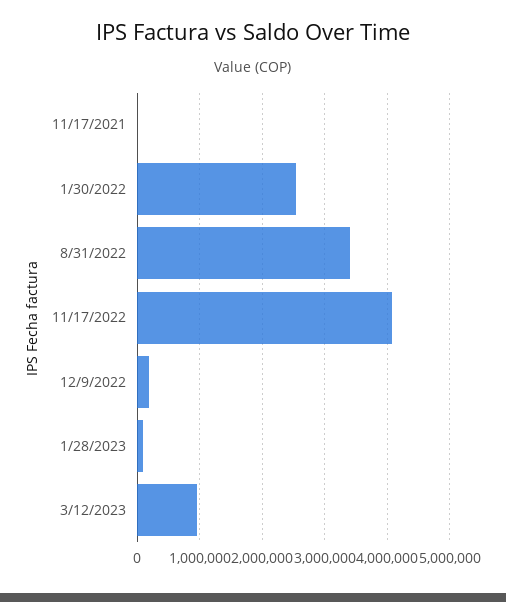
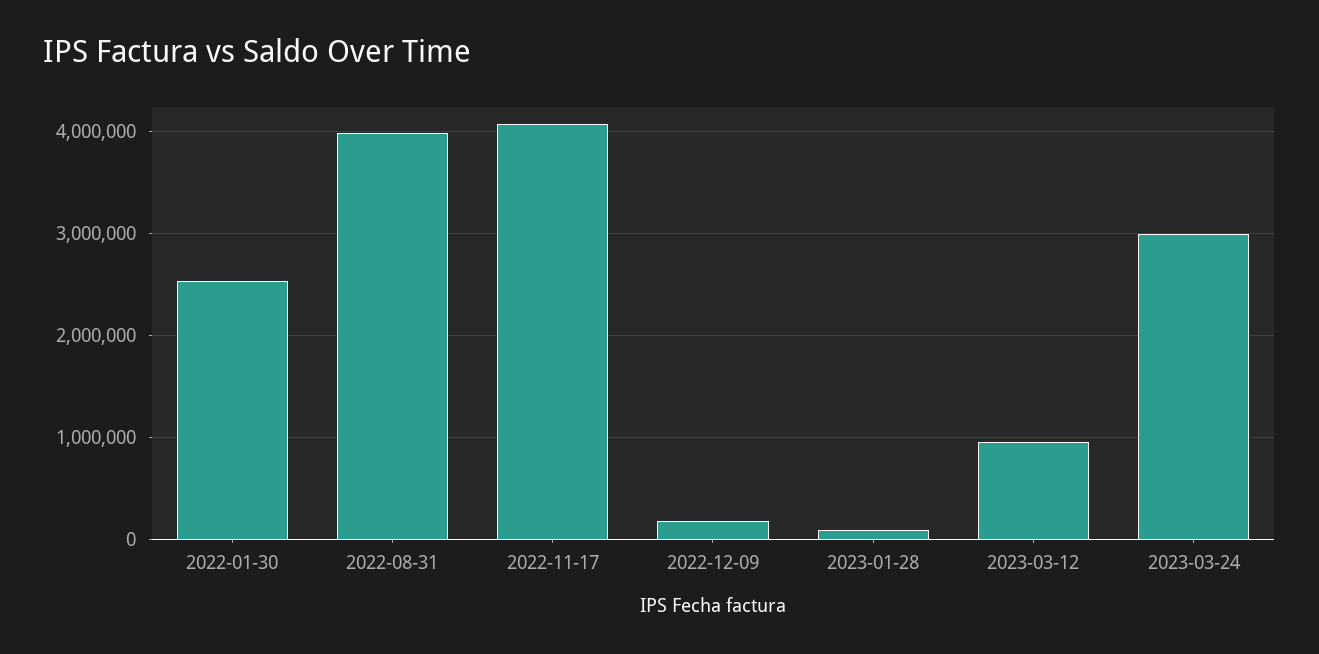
11/17/2021: 0 -> none
8/31/2022: 3400000 -> 4000000
2023-03-24: none -> 3000000

